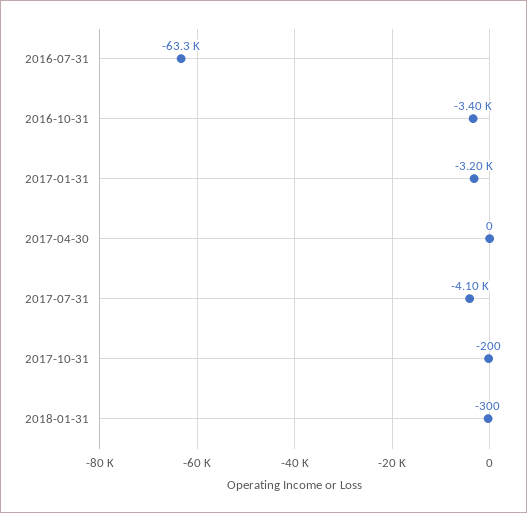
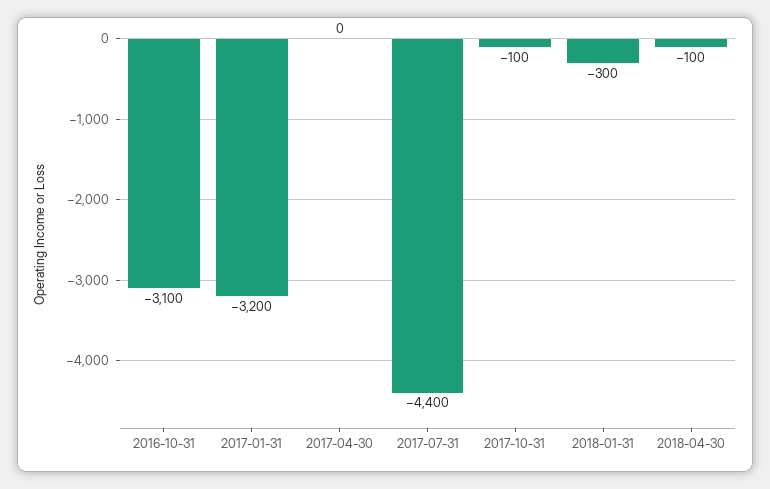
2016-07-31: -63300 -> none
2016-10-31: -3400 -> -3100
2017-07-31: -4100 -> -4400
2017-10-31: -200 -> -100
2018-04-30: none -> -100

